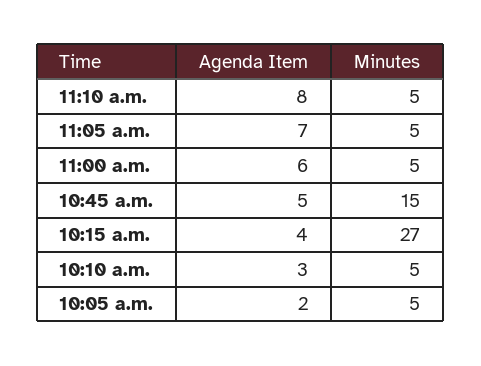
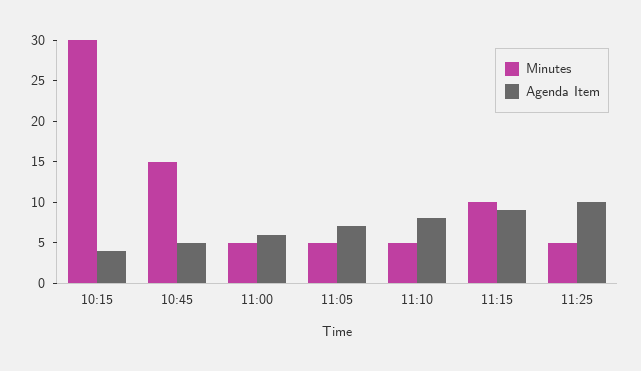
Minutes, 10:15 a.m.: 27 -> 30
Agenda Item, 10:10 a.m.: 3 -> none
Minutes, 10:10 a.m.: 5 -> none
Agenda Item, 10:05 a.m.: 2 -> none
Minutes, 10:05 a.m.: 5 -> none
Minutes, 11:15: none -> 10
Agenda Item, 11:15: none -> 9
Minutes, 11:25: none -> 5
Agenda Item, 11:25: none -> 10

